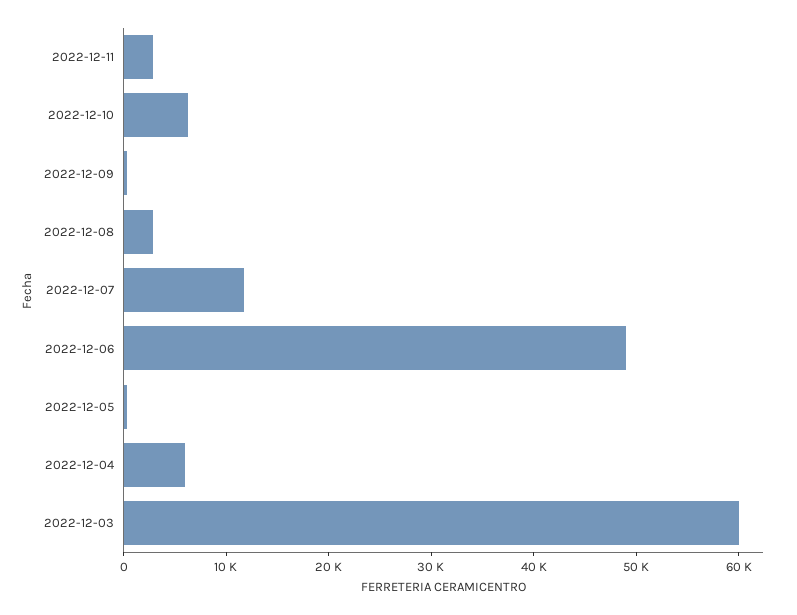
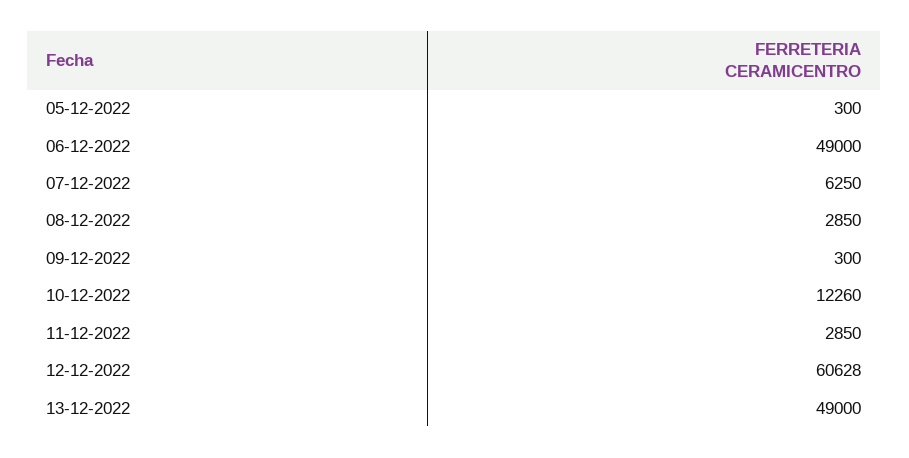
2022-12-10: 6000 -> 12260
2022-12-07: 12000 -> 6250
2022-12-04: 6000 -> none
2022-12-03: 60000 -> none
12-12-2022: none -> 60628
13-12-2022: none -> 49000

